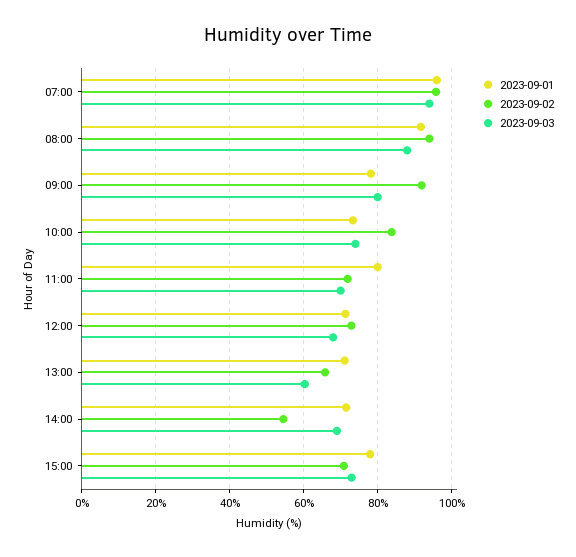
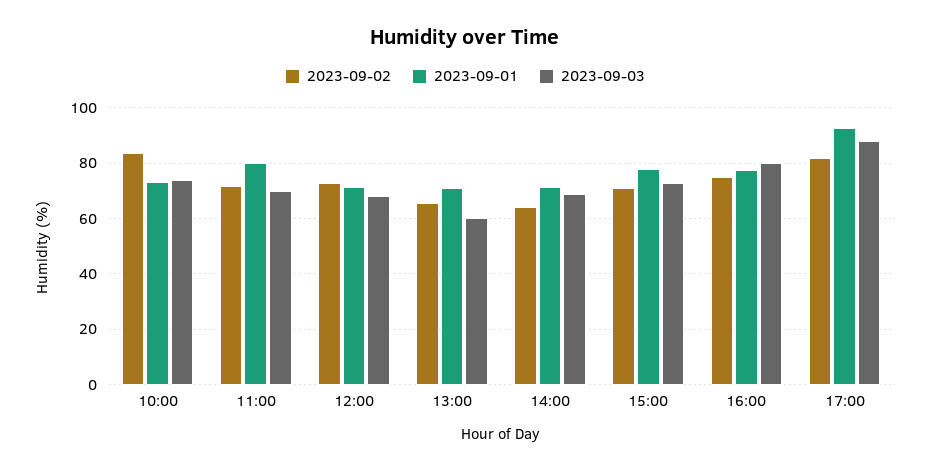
2023-09-01, 07:00: 96 -> none
2023-09-02, 07:00: 96 -> none
2023-09-03, 07:00: 94 -> none
2023-09-01, 08:00: 92 -> none
2023-09-02, 08:00: 94 -> none
2023-09-03, 08:00: 88 -> none
2023-09-01, 09:00: 78 -> none
2023-09-02, 09:00: 92 -> none
2023-09-03, 09:00: 80 -> none
2023-09-02, 14:00: 54 -> 65
2023-09-02, 16:00: none -> 75
2023-09-01, 16:00: none -> 77.5
2023-09-03, 16:00: none -> 80
2023-09-02, 17:00: none -> 82.5
2023-09-01, 17:00: none -> 92.5
2023-09-03, 17:00: none -> 87.5

